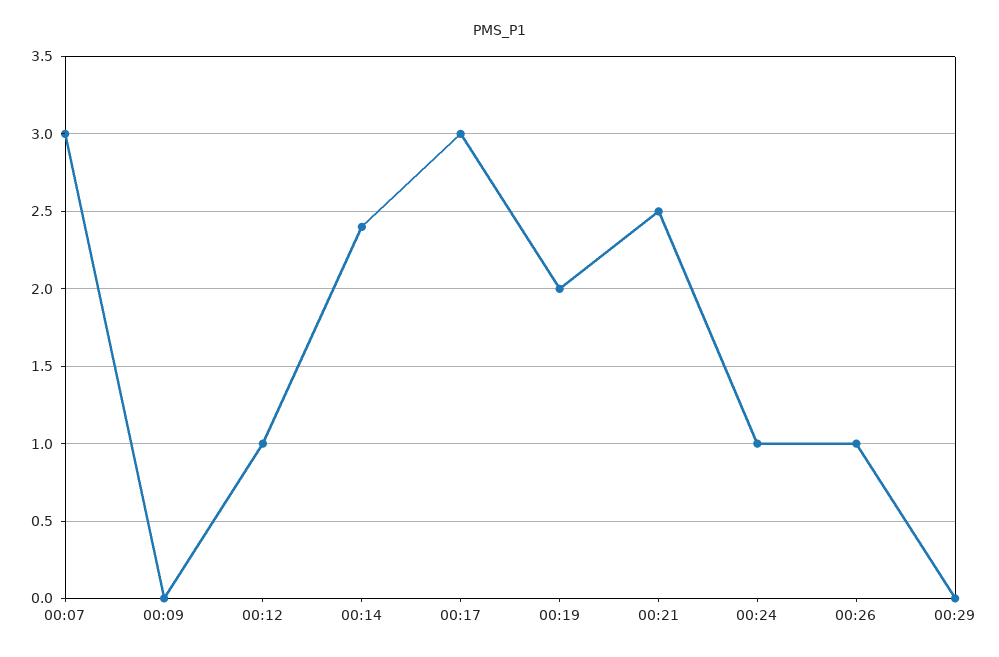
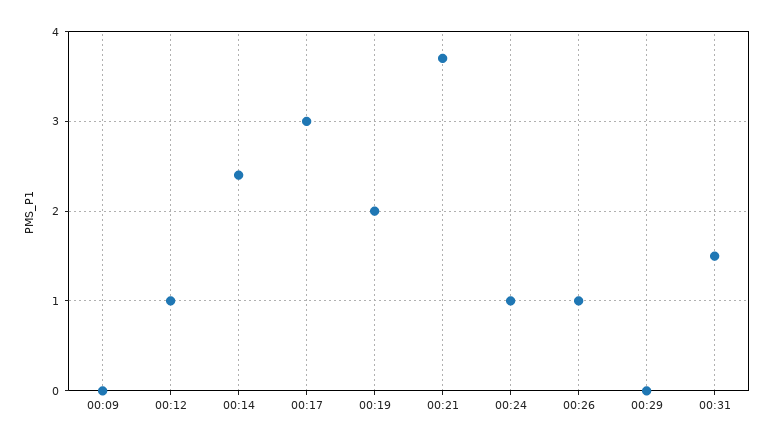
00:07: 3 -> none
00:21: 2.5 -> 3.7
00:31: none -> 1.5

